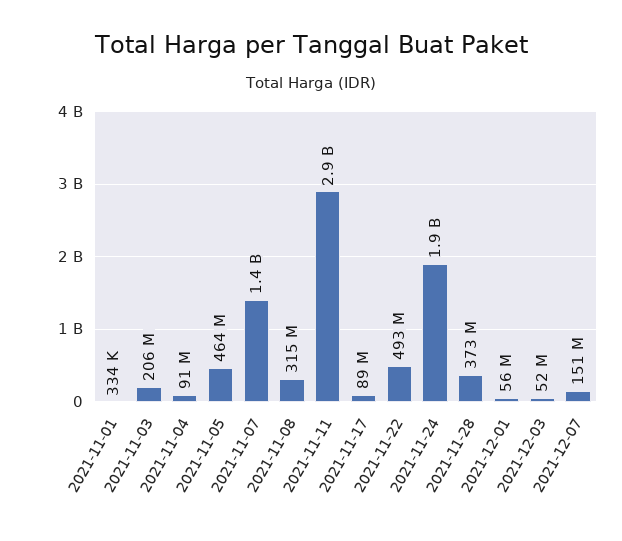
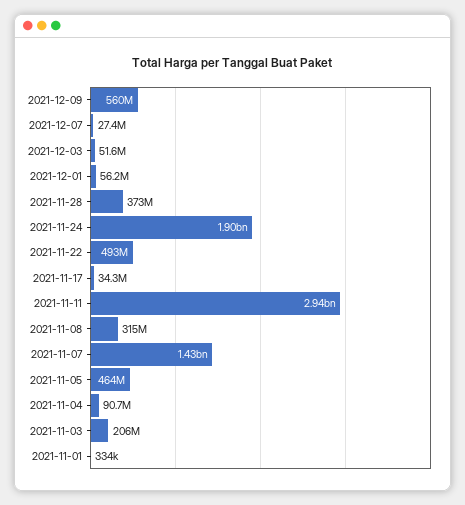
2021-11-17: 89000000 -> 34300000
2021-12-07: 151000000 -> 27400000
2021-12-09: none -> 560000000

